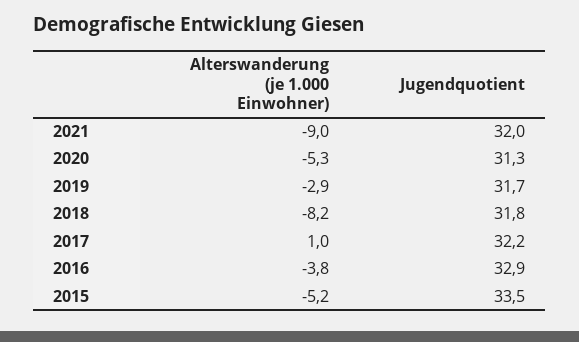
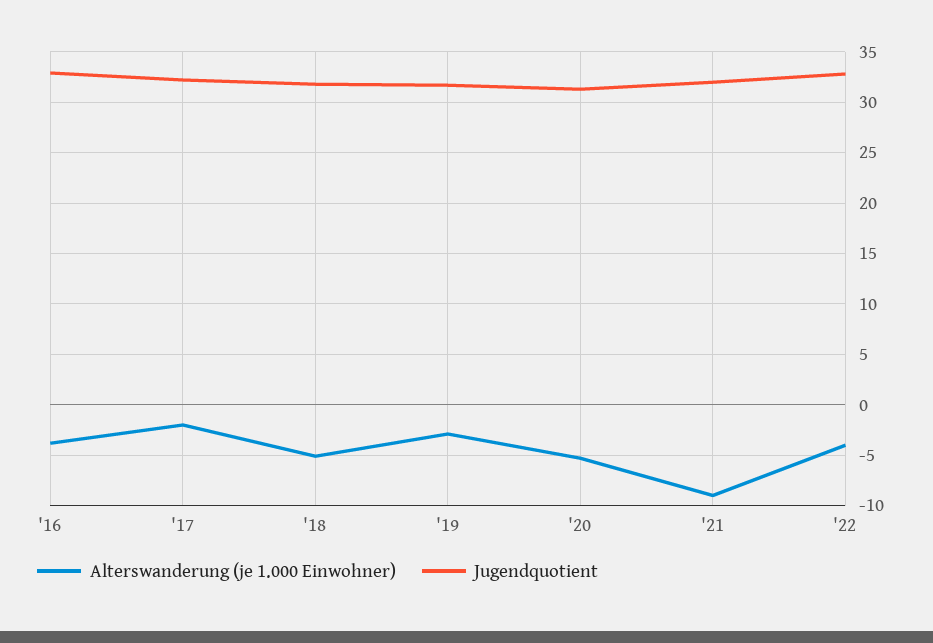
Alterswanderung (je 1.000 Einwohner), 2018: -8.2 -> -5
Alterswanderung (je 1.000 Einwohner), 2017: 1 -> -2
Alterswanderung (je 1.000 Einwohner), 2015: -5.2 -> none
Jugendquotient, 2015: 33.5 -> none
Alterswanderung (je 1.000 Einwohner), '22: none -> -4
Jugendquotient, '22: none -> 33

